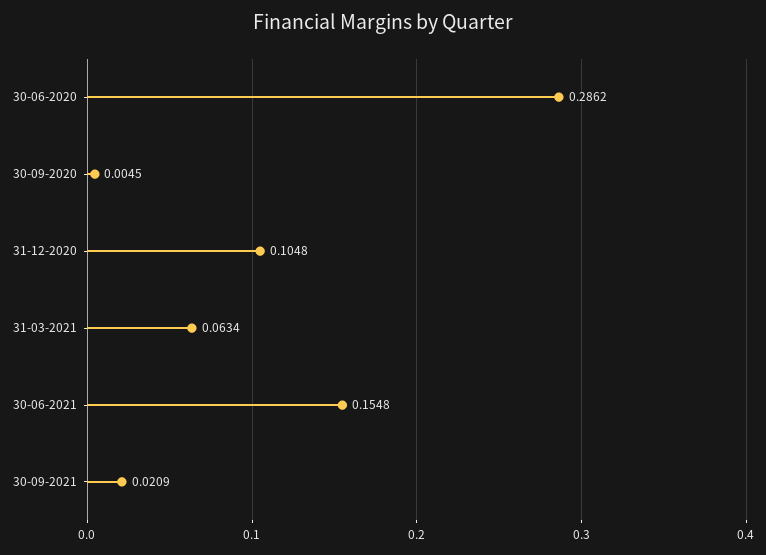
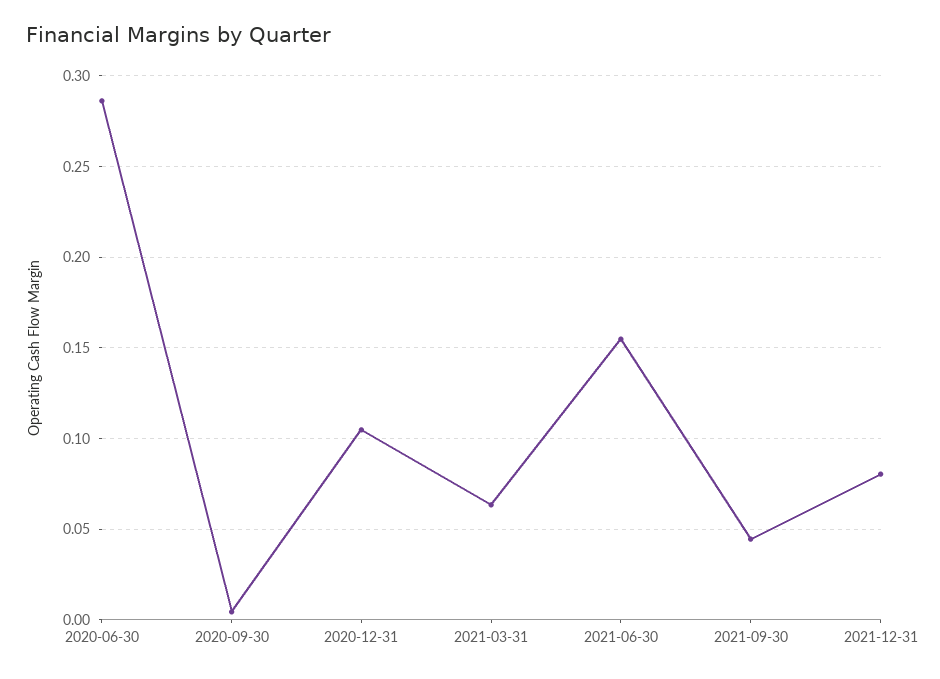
30-09-2021: 0.0209 -> 0.045
2021-12-31: none -> 0.08

